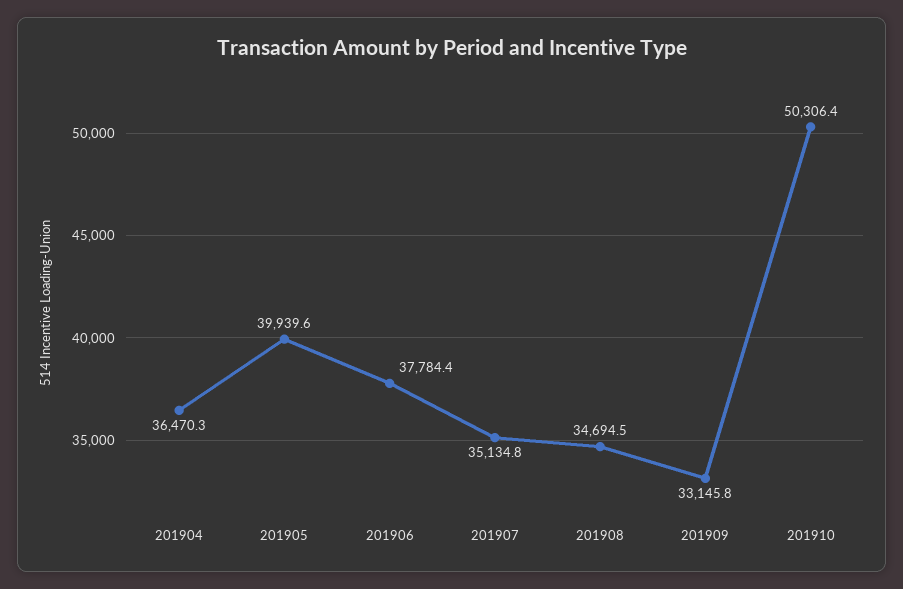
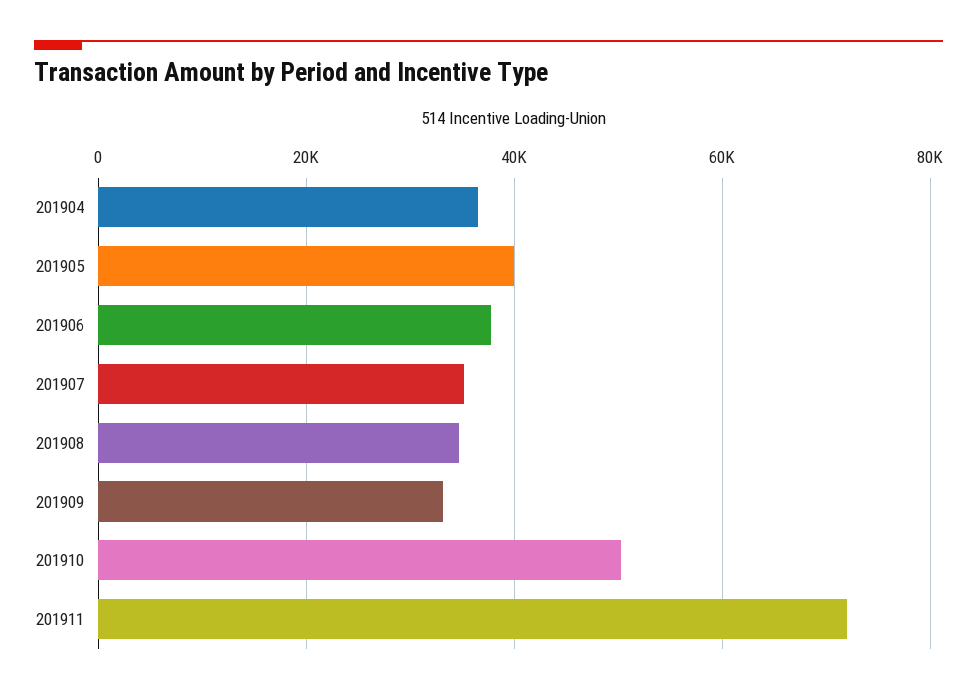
201911: none -> 72000

